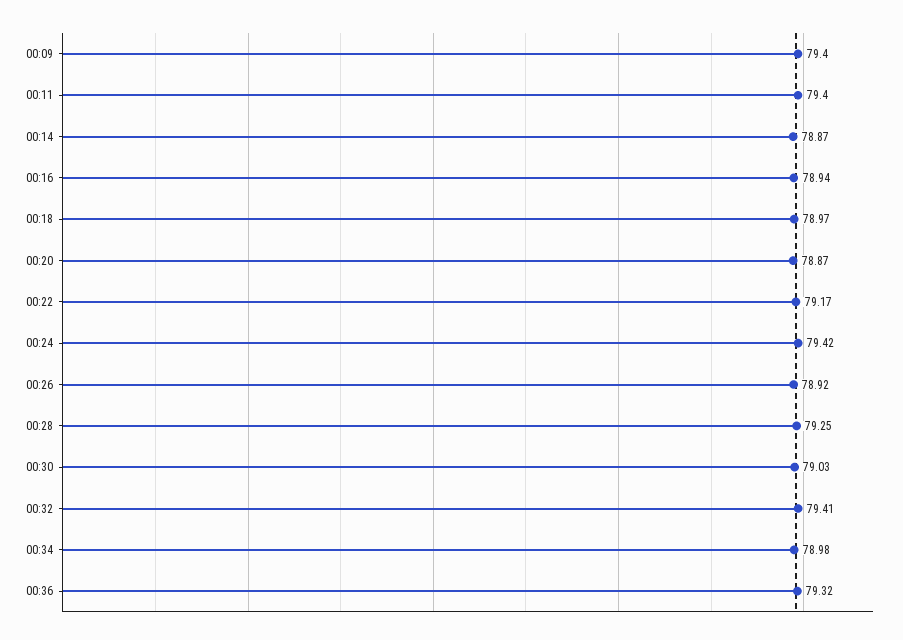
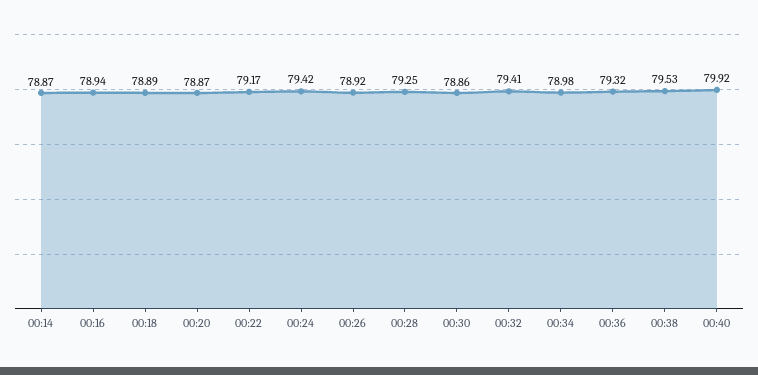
00:09: 79.4 -> none
00:11: 79.4 -> none
00:18: 78.97 -> 78.89
00:30: 79.03 -> 78.86
00:38: none -> 79.53
00:40: none -> 79.92

